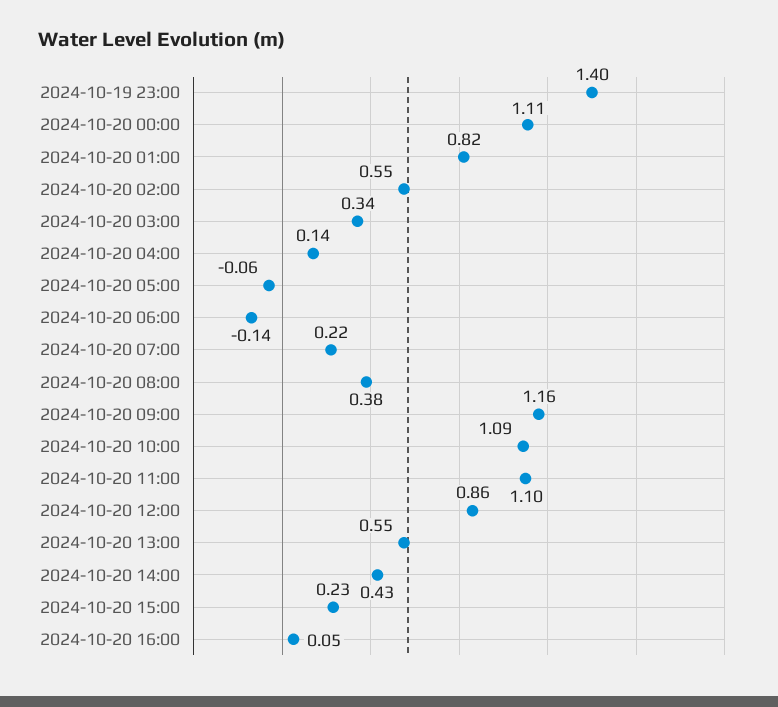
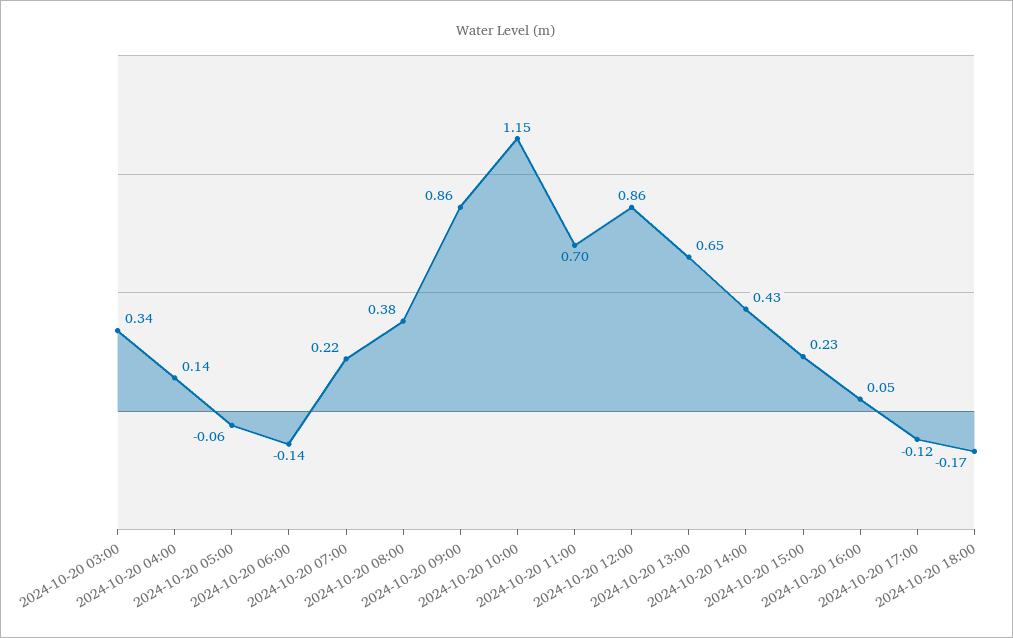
2024-10-19 23:00: 1.4 -> none
2024-10-20 00:00: 1.11 -> none
2024-10-20 01:00: 0.82 -> none
2024-10-20 02:00: 0.55 -> none
2024-10-20 09:00: 1.16 -> 0.86
2024-10-20 10:00: 1.09 -> 1.15
2024-10-20 11:00: 1.1 -> 0.7
2024-10-20 13:00: 0.55 -> 0.65
2024-10-20 17:00: none -> -0.12
2024-10-20 18:00: none -> -0.17

